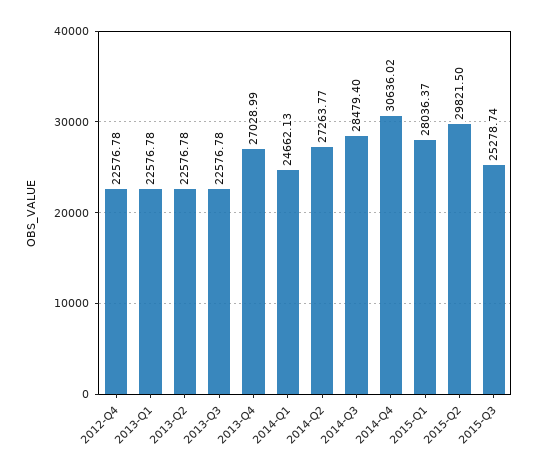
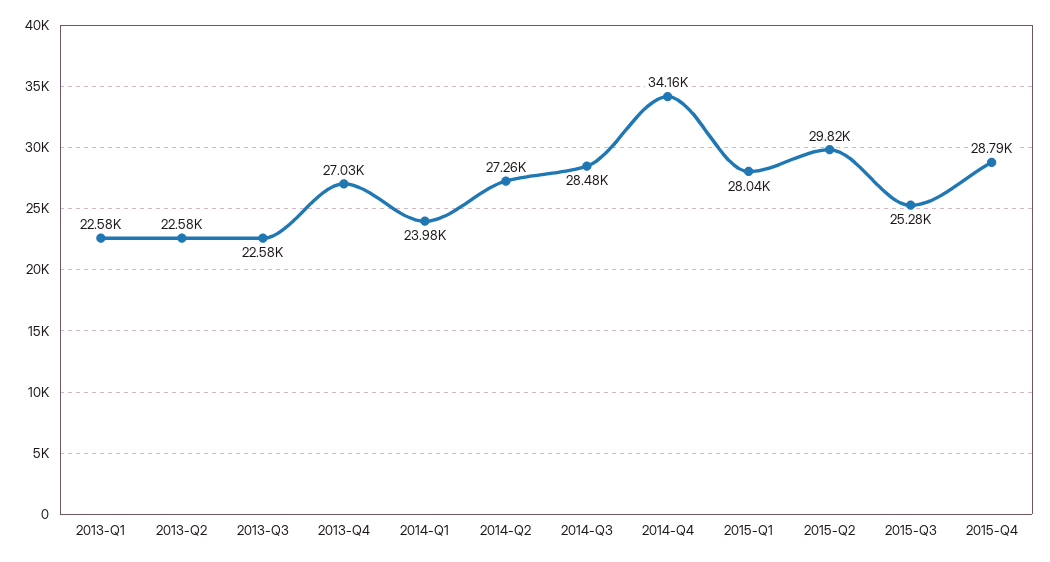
2012-Q4: 22576.78 -> none
2014-Q1: 24662.13 -> 23980
2014-Q4: 30636.02 -> 34160
2015-Q4: none -> 28790

